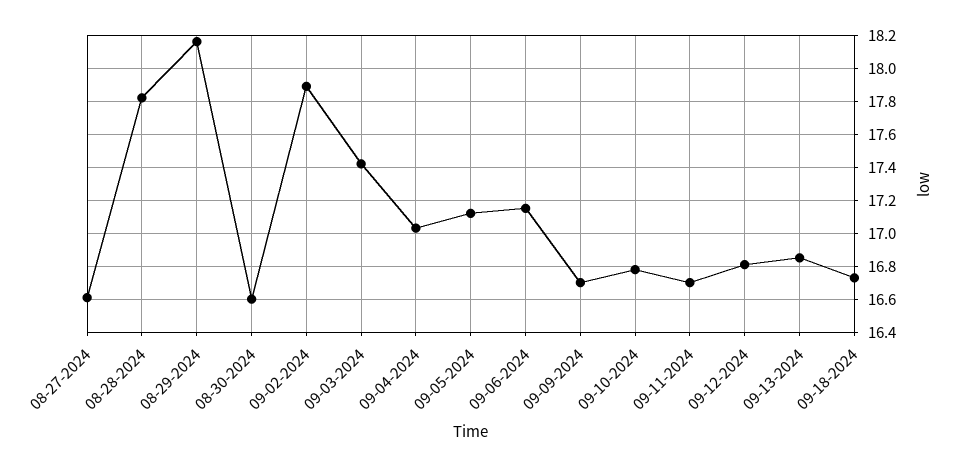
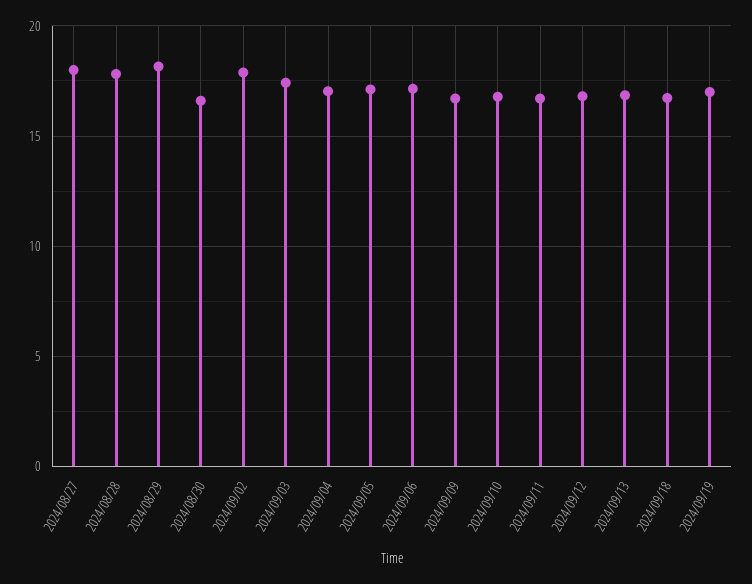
08-27-2024: 16.6 -> 18
2024/09/19: none -> 17

